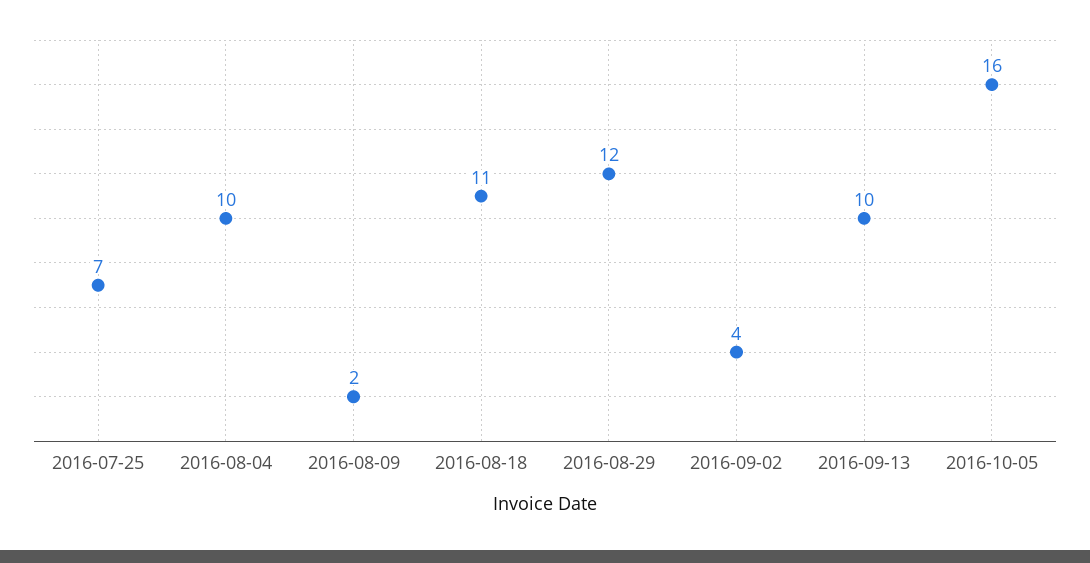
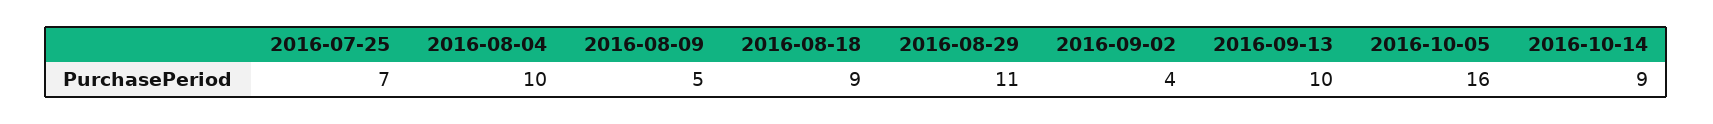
2016-08-09: 2 -> 5
2016-08-18: 11 -> 9
2016-08-29: 12 -> 11
2016-10-14: none -> 9

